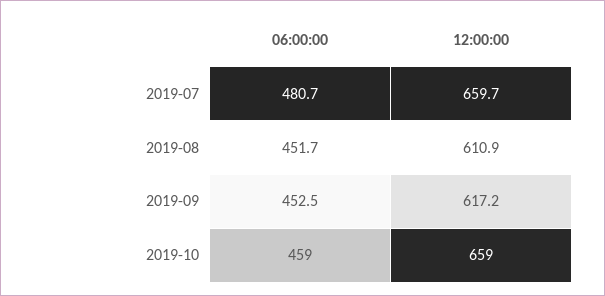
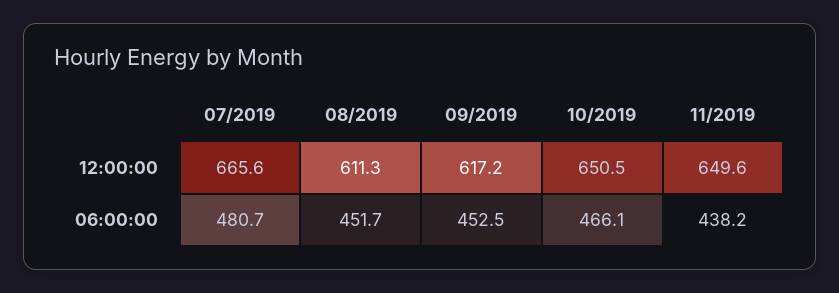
12:00:00, 2019-07: 659.7 -> 665.6
12:00:00, 2019-08: 610.9 -> 611.3
06:00:00, 2019-10: 459 -> 466.1
12:00:00, 2019-10: 659 -> 650.5
12:00:00, 11/2019: none -> 649.6
06:00:00, 11/2019: none -> 438.2

